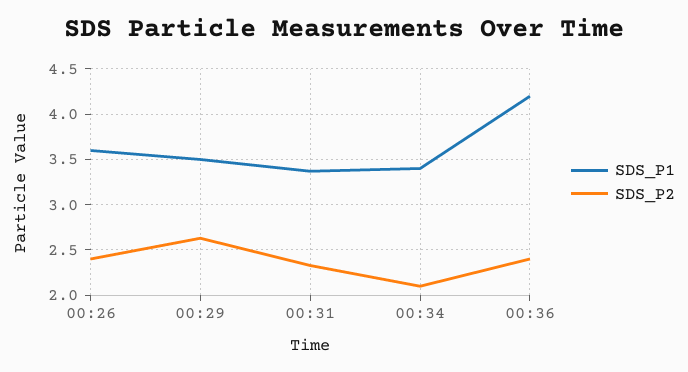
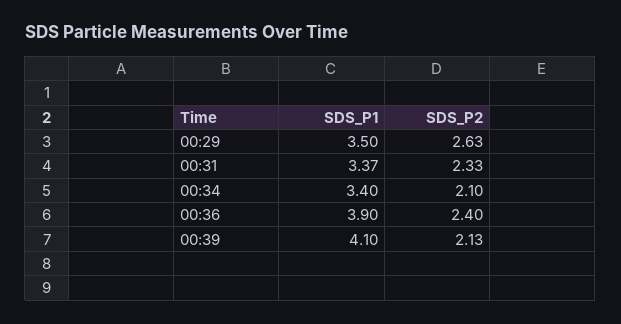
SDS_P1, 00:26: 3.6 -> none
SDS_P2, 00:26: 2.4 -> none
SDS_P1, 00:36: 4.2 -> 3.9
SDS_P1, 00:39: none -> 4.1
SDS_P2, 00:39: none -> 2.13

